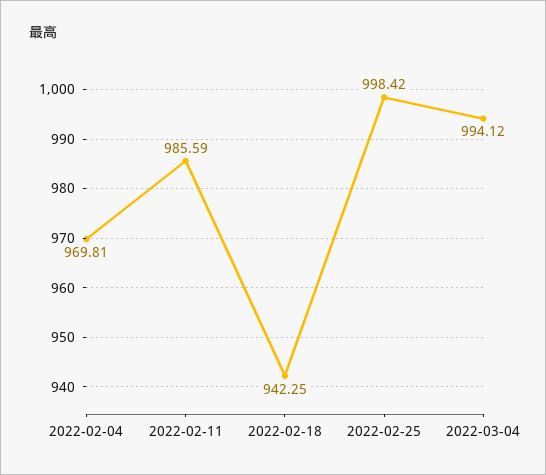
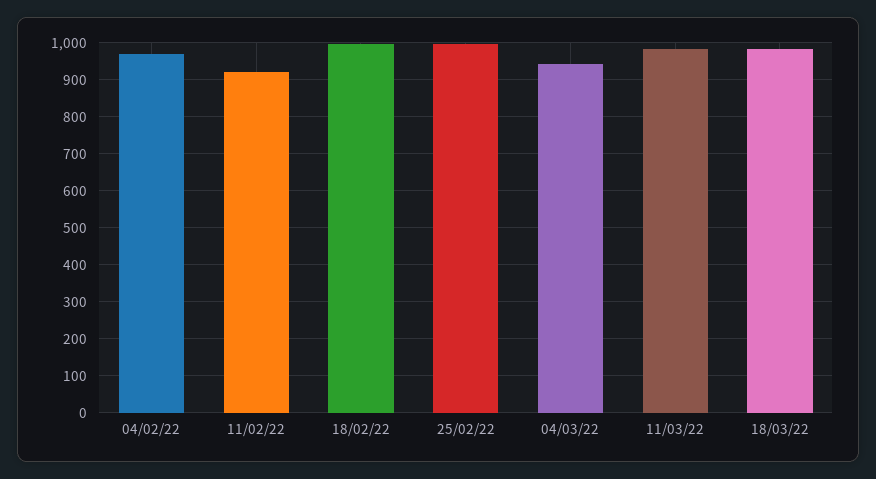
2022-02-11: 985.59 -> 920
2022-02-18: 942.25 -> 1000
2022-03-04: 994.12 -> 940
11/03/22: none -> 980
18/03/22: none -> 980

